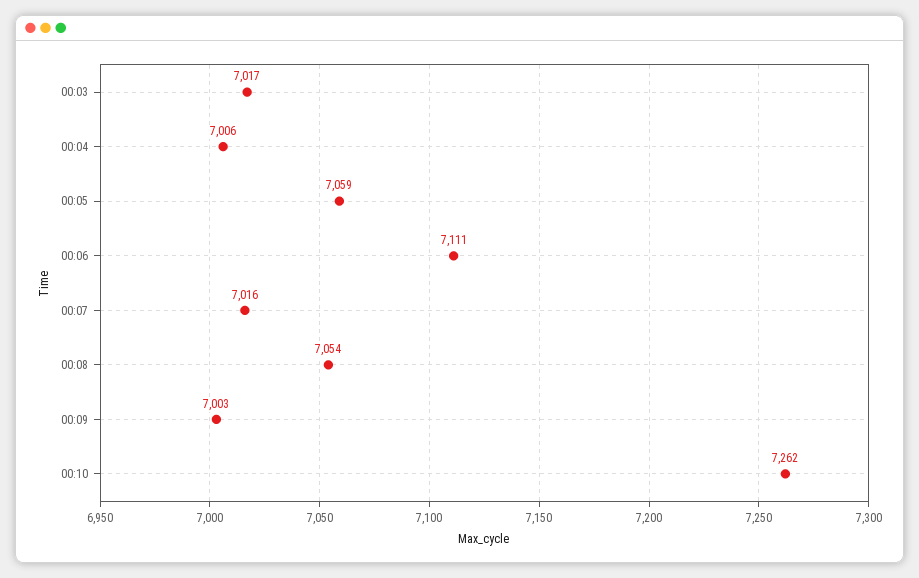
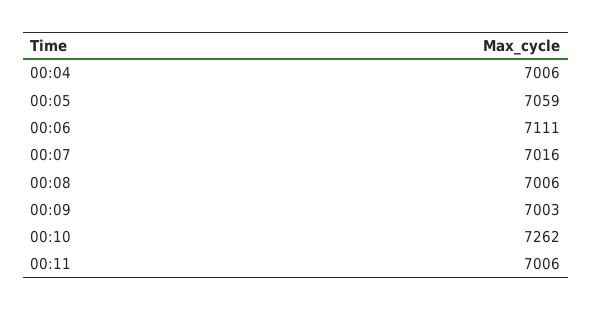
00:03: 7017 -> none
00:08: 7054 -> 7006
00:11: none -> 7006

